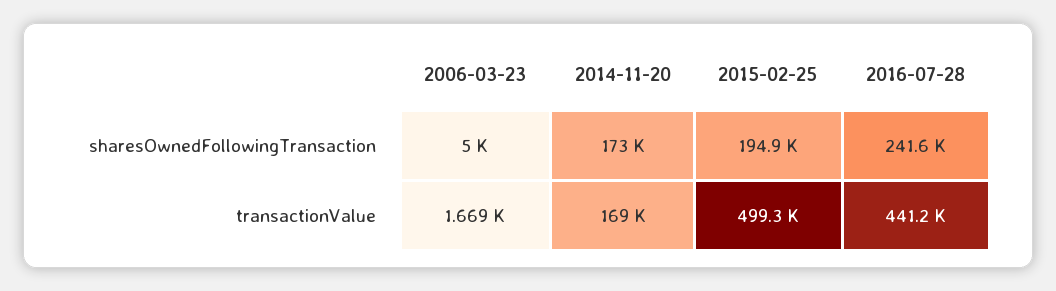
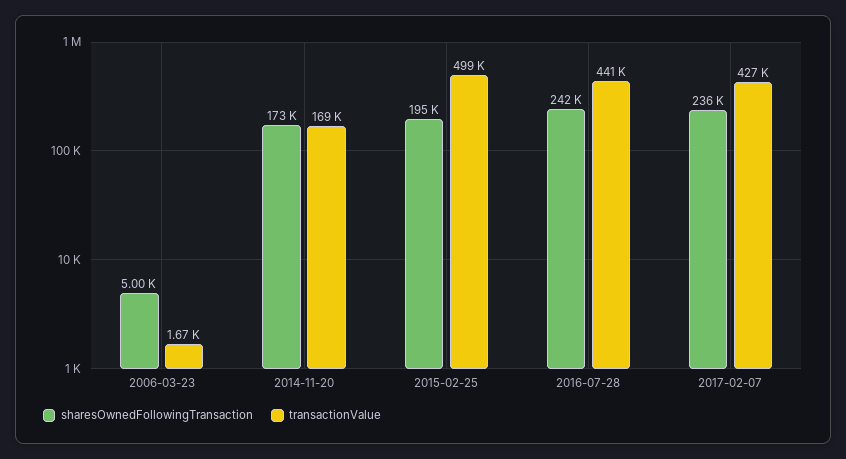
sharesOwnedFollowingTransaction, 2017-02-07: none -> 236000
transactionValue, 2017-02-07: none -> 427000

